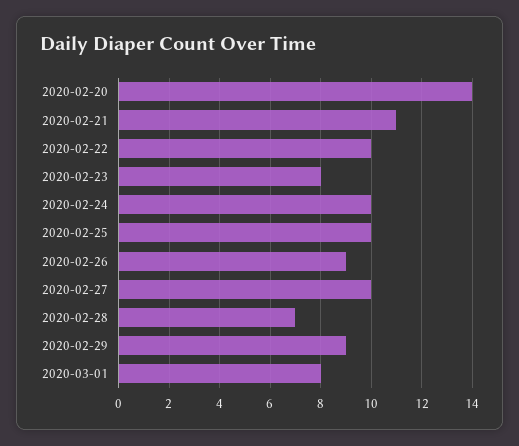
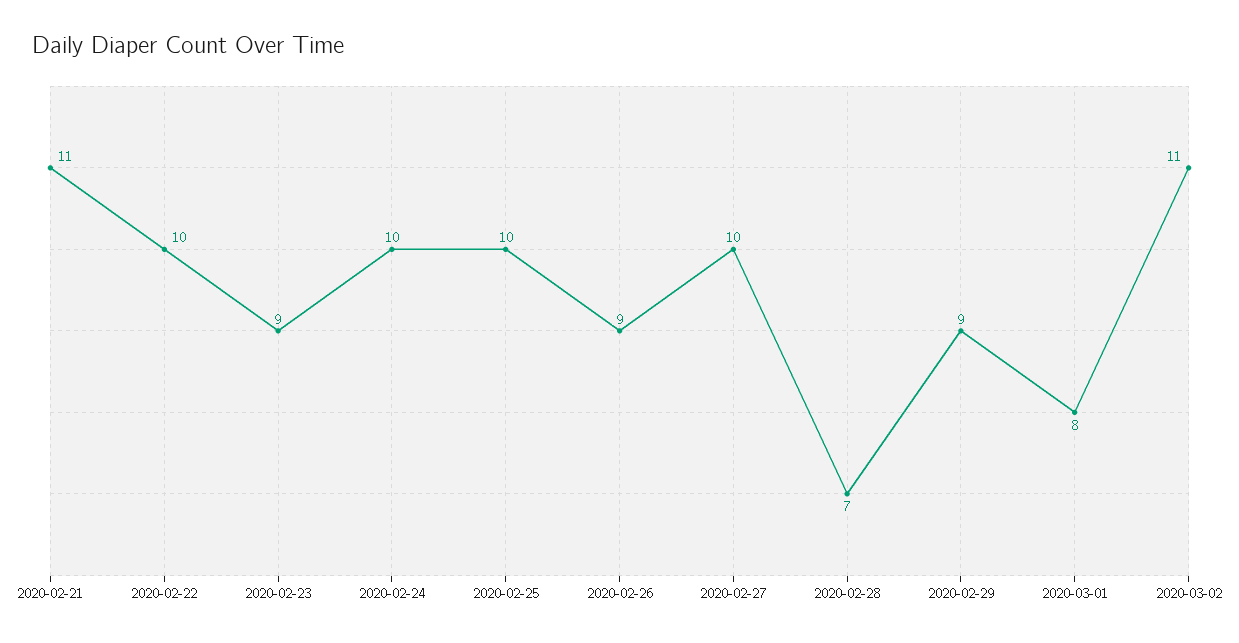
2020-02-20: 14 -> none
2020-02-23: 8 -> 9
2020-03-02: none -> 11

